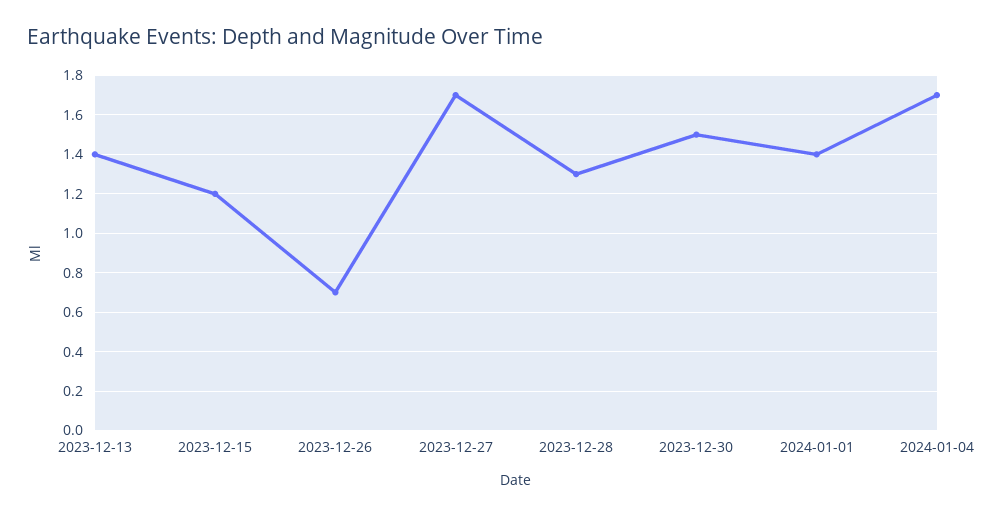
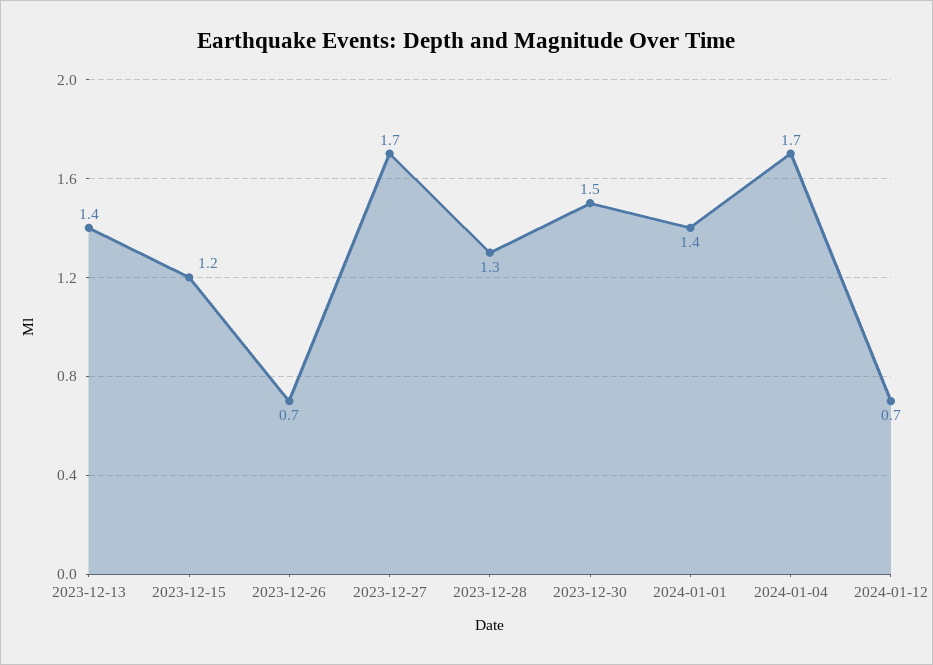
2024-01-12: none -> 0.7

